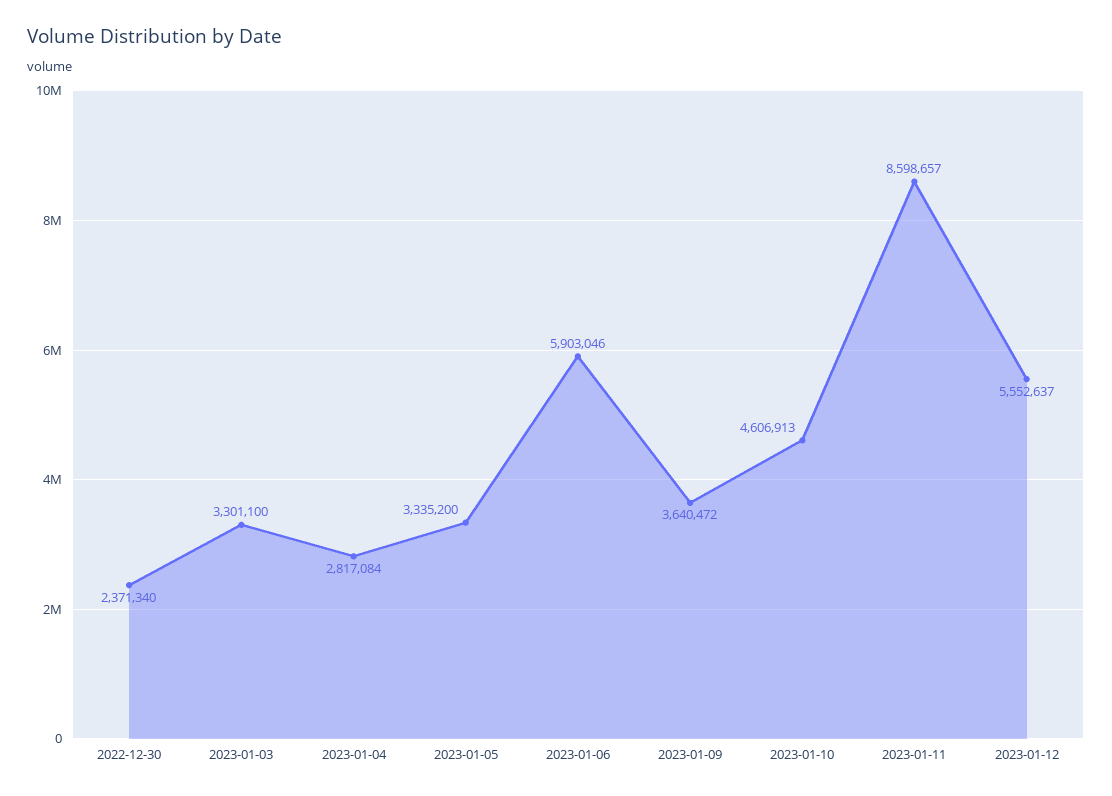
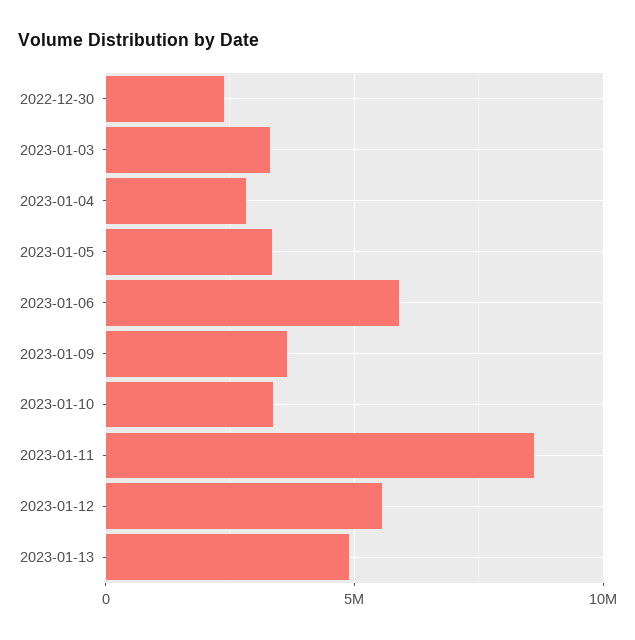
2023-01-10: 4606913 -> 3500000
2023-01-13: none -> 5000000

